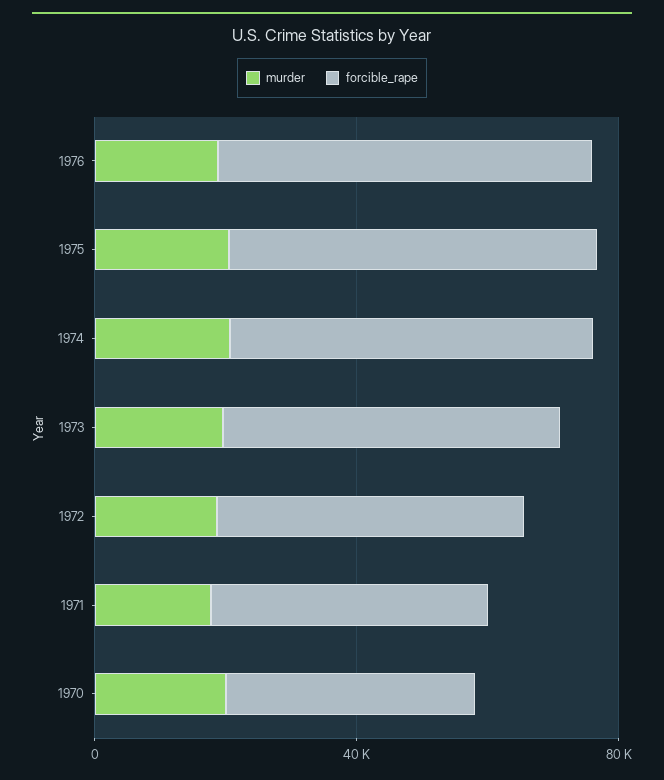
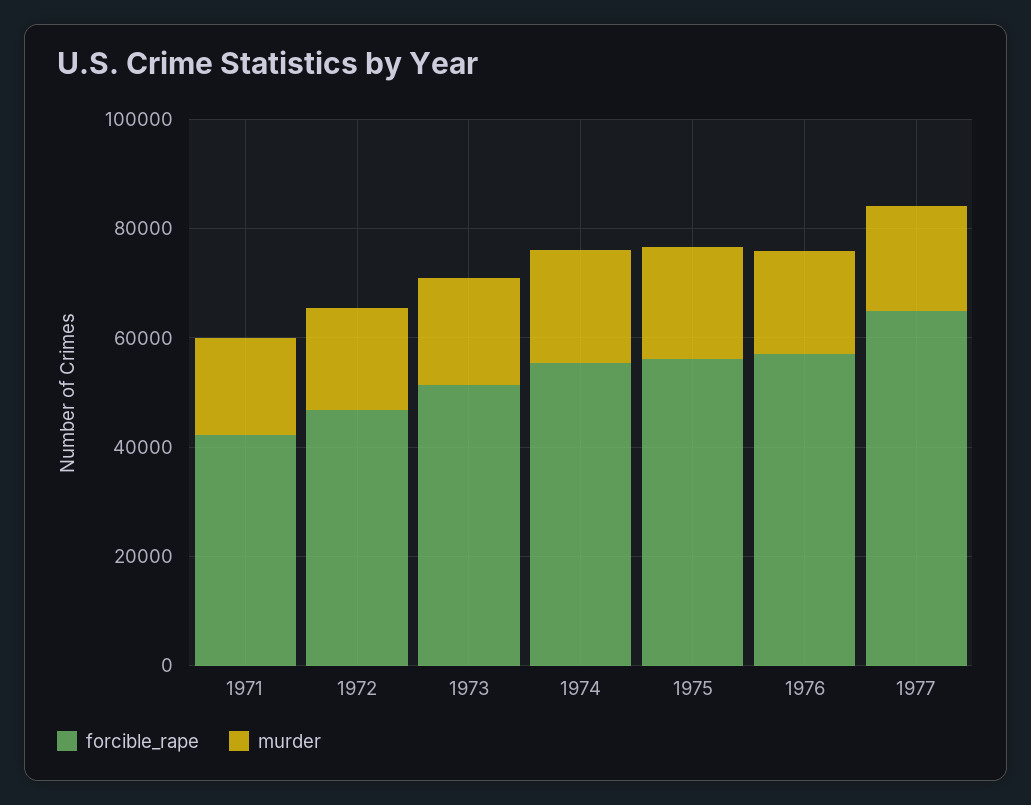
murder, 1970: 20000 -> none
forcible_rape, 1970: 40000 -> none
forcible_rape, 1977: none -> 65000
murder, 1977: none -> 20000

